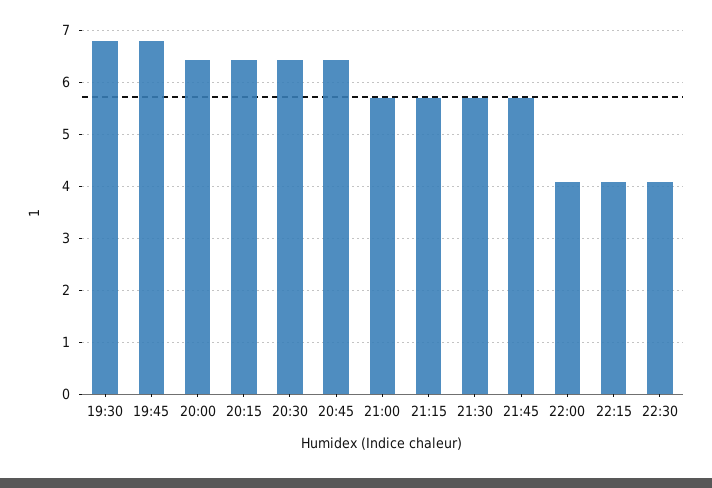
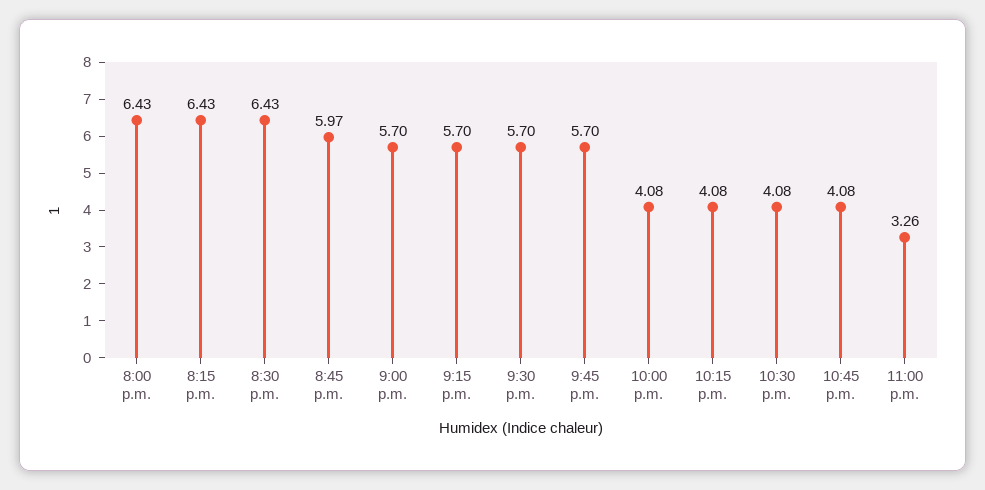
19:30: 6.8 -> none
19:45: 6.8 -> none
20:45: 6.4 -> 5.97
10:45 p.m.: none -> 4.08
11:00 p.m.: none -> 3.26

